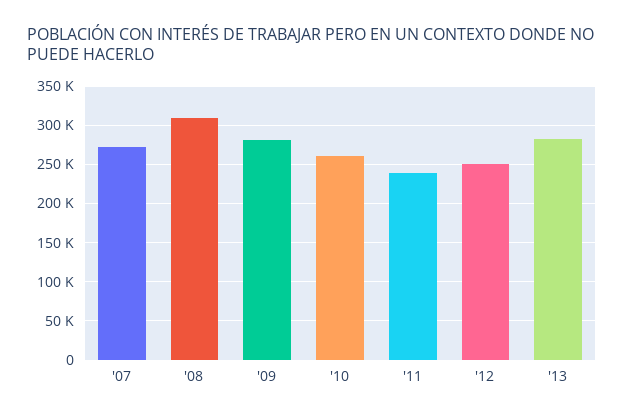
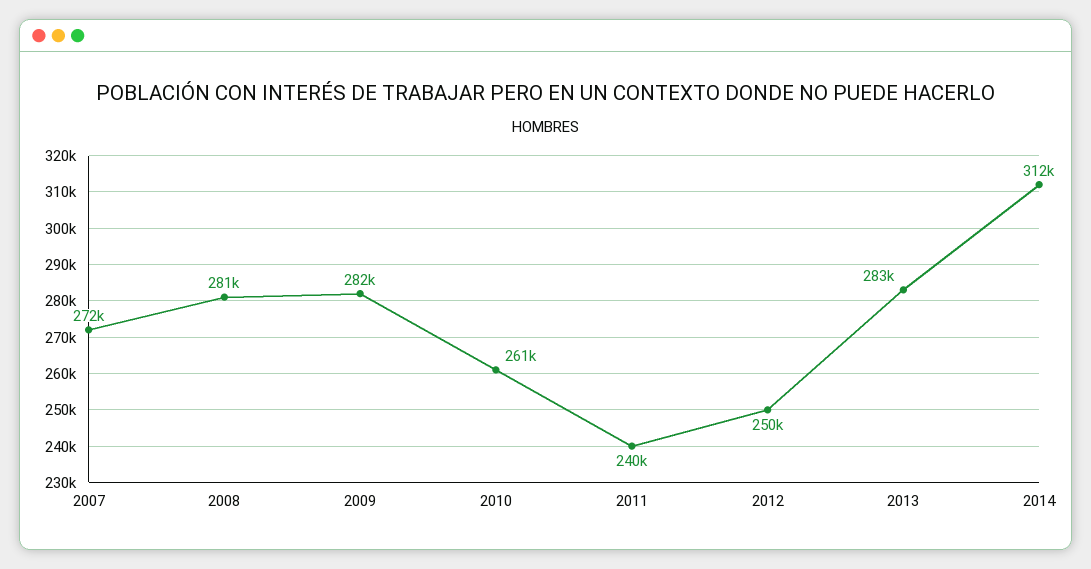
'08: 310000 -> 281000
2014: none -> 312000

